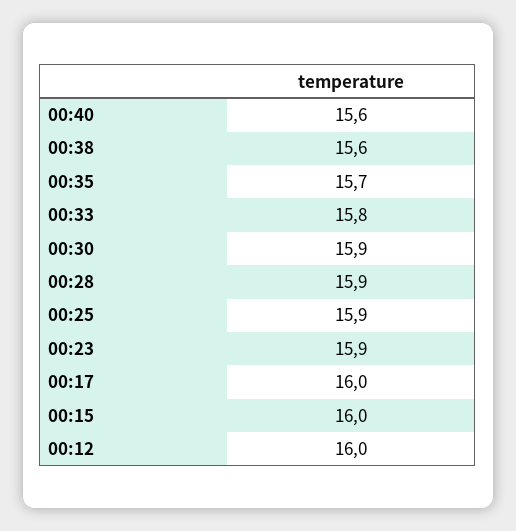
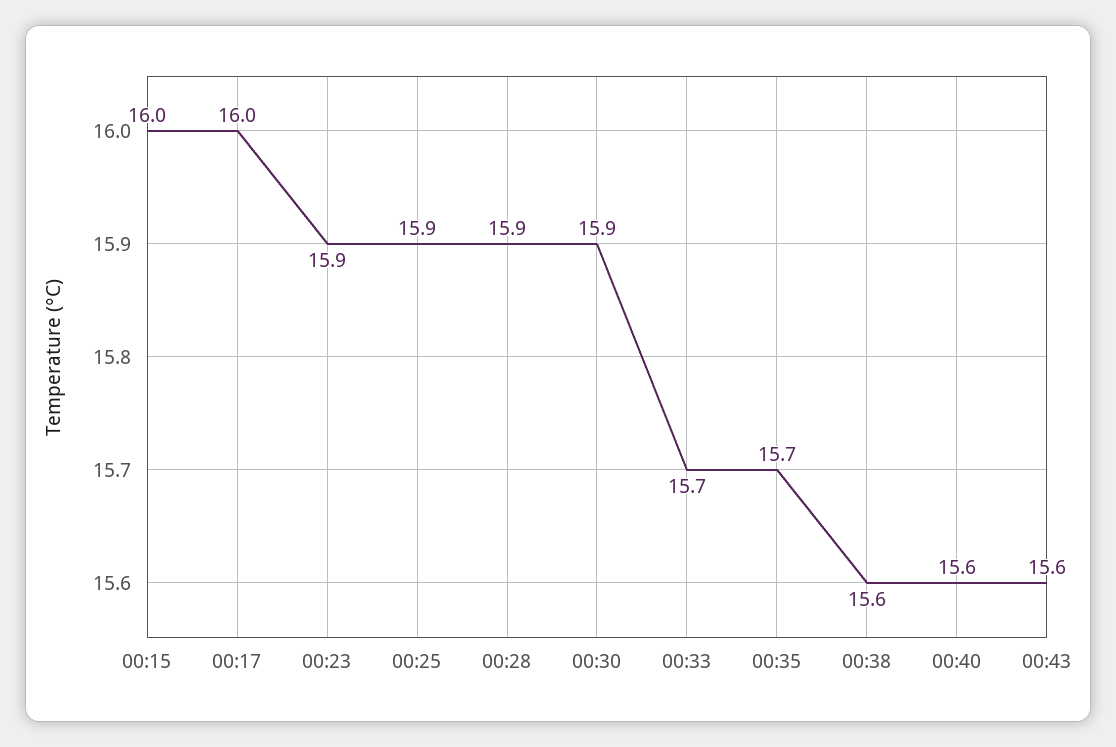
00:33: 15.8 -> 15.7
00:12: 16 -> none
00:43: none -> 15.6

